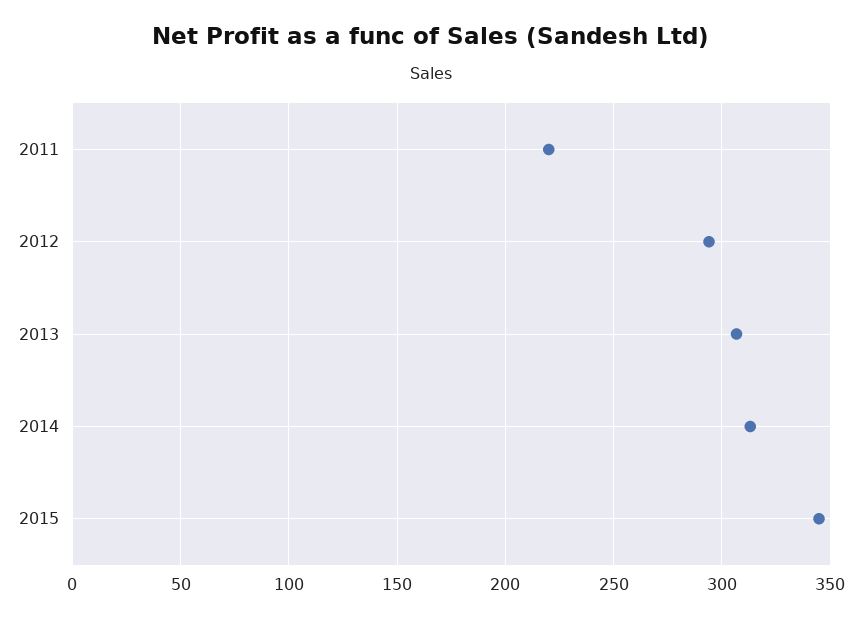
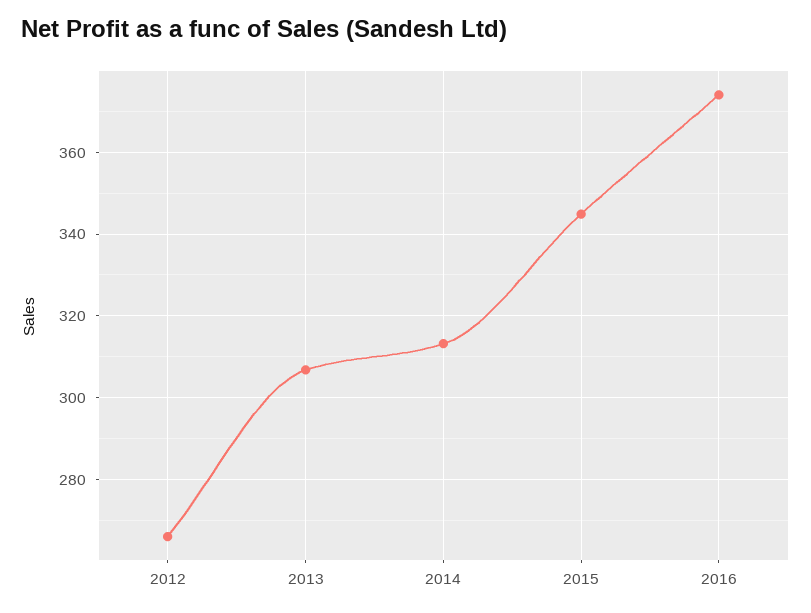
2011: 220 -> none
2012: 295 -> 266
2016: none -> 374

